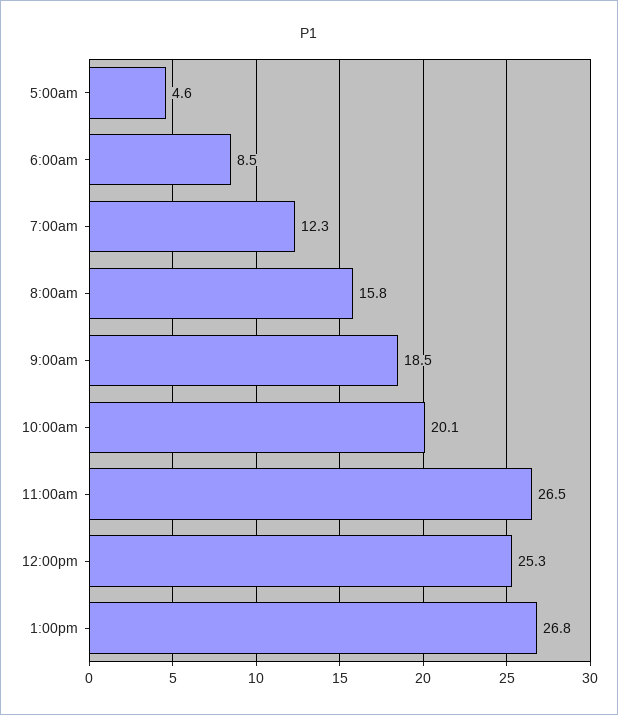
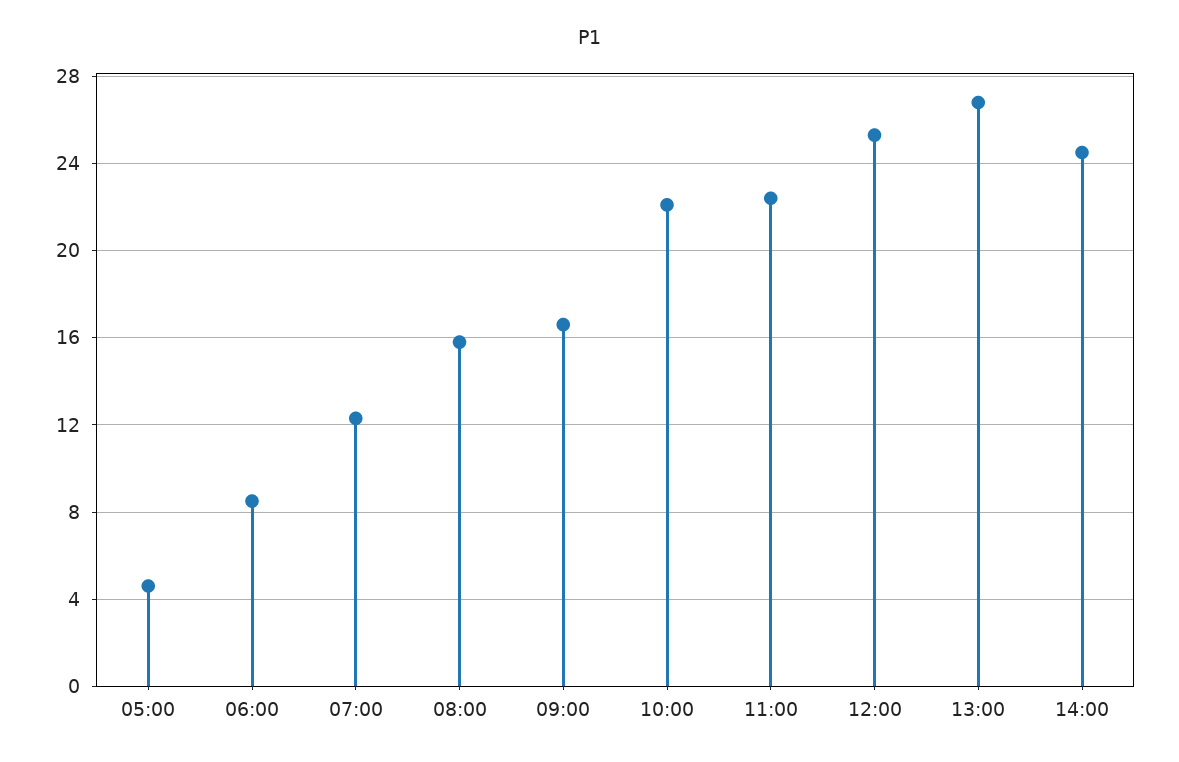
9:00am: 18.5 -> 16.5
10:00am: 20.1 -> 22
11:00am: 26.5 -> 22.5
14:00: none -> 24.5

